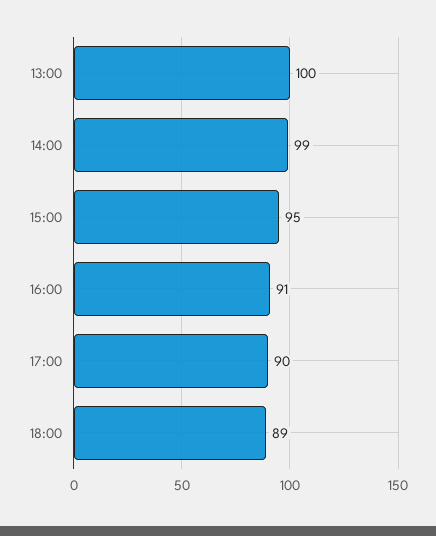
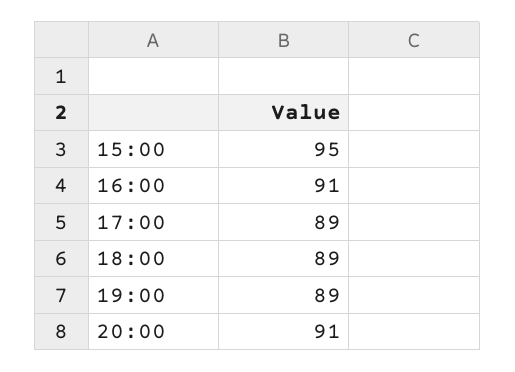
13:00: 100 -> none
14:00: 99 -> none
17:00: 90 -> 89
19:00: none -> 89
20:00: none -> 91

